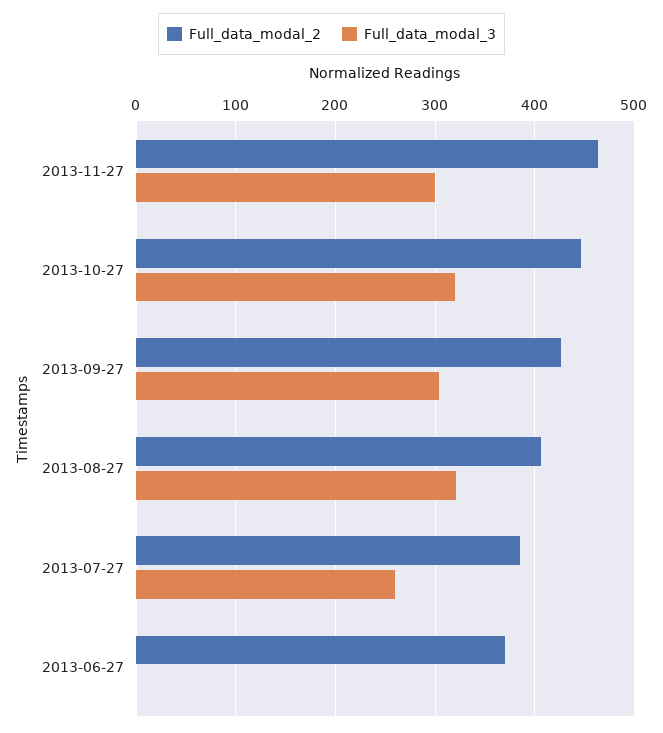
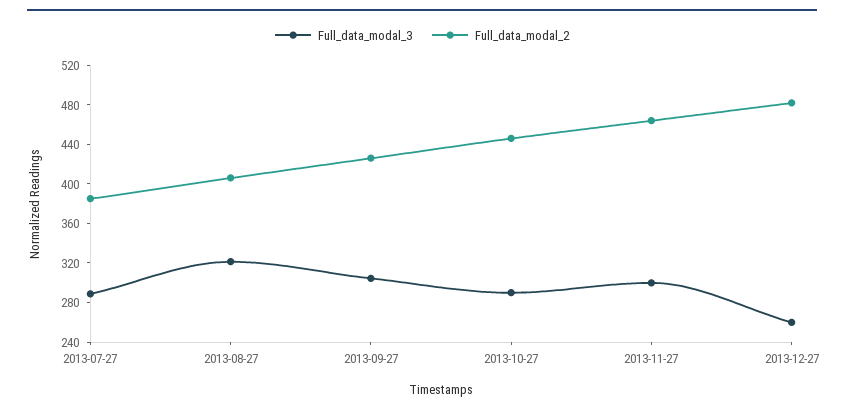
Full_data_modal_3, 2013-10-27: 320 -> 290
Full_data_modal_3, 2013-07-27: 260 -> 290
Full_data_modal_2, 2013-06-27: 370 -> none
Full_data_modal_3, 2013-06-27: 0 -> none
Full_data_modal_3, 2013-12-27: none -> 260
Full_data_modal_2, 2013-12-27: none -> 480

